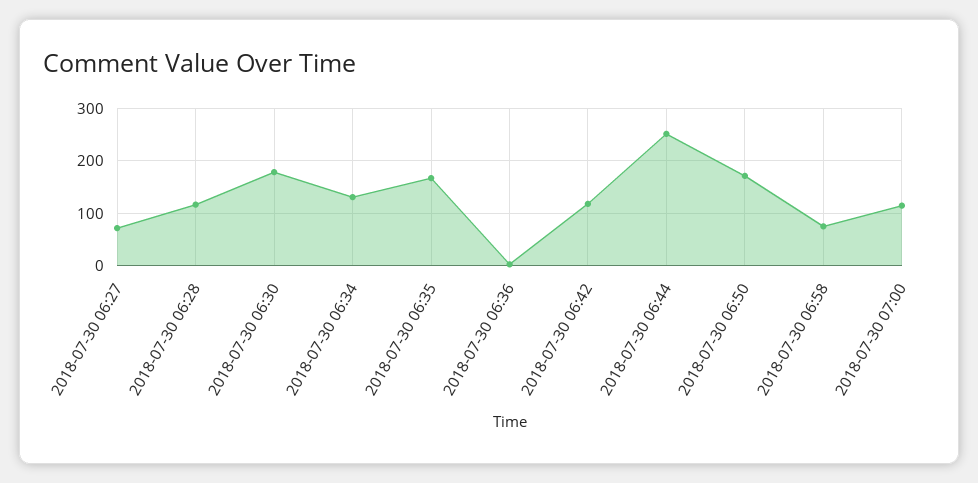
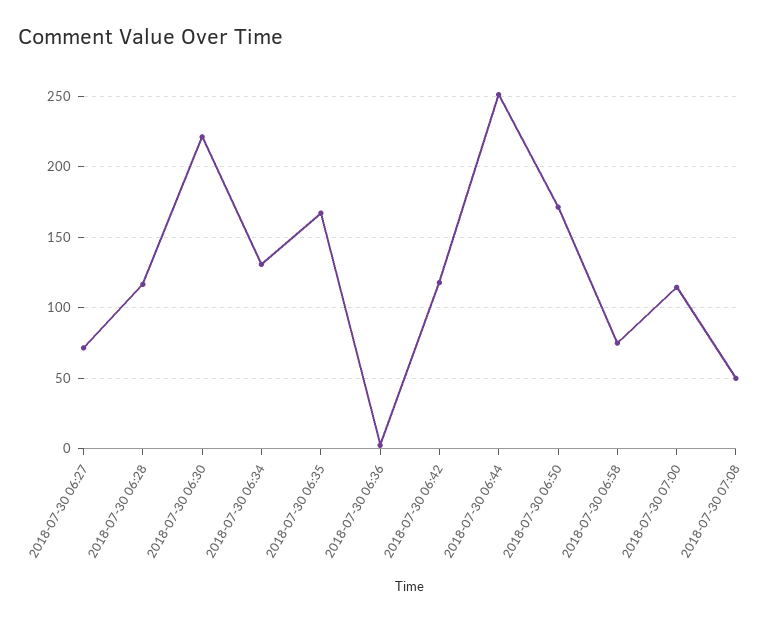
2018-07-30 06:30: 180 -> 220
2018-07-30 07:08: none -> 50

